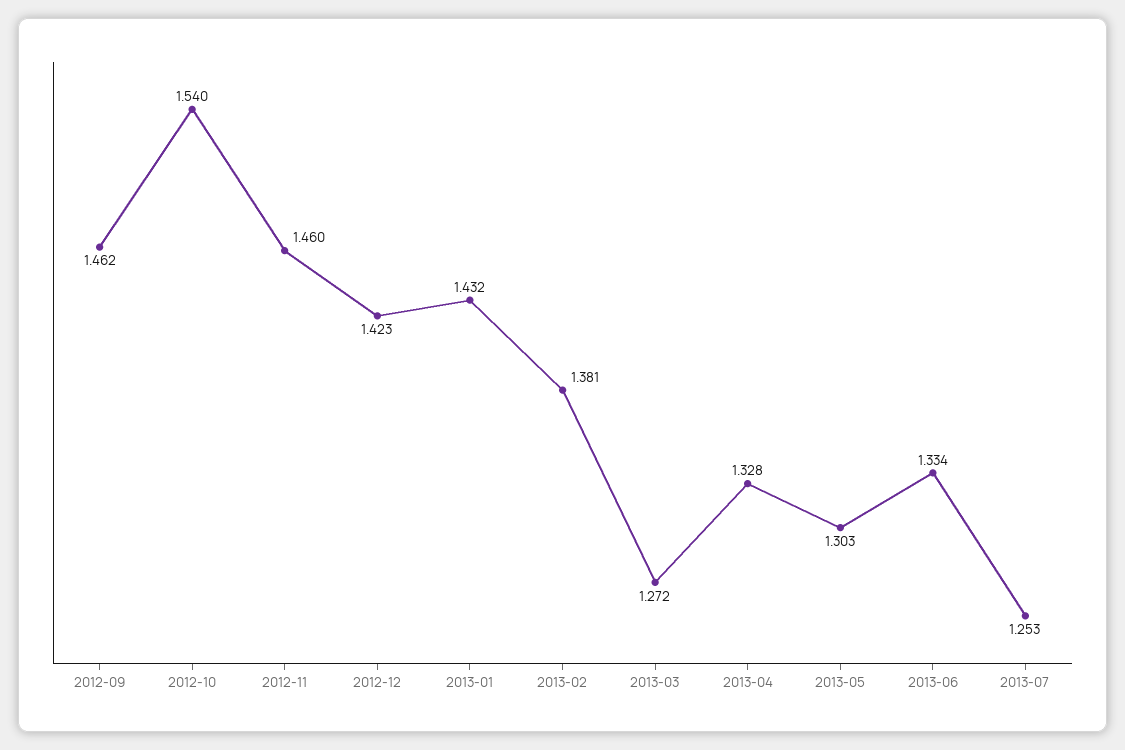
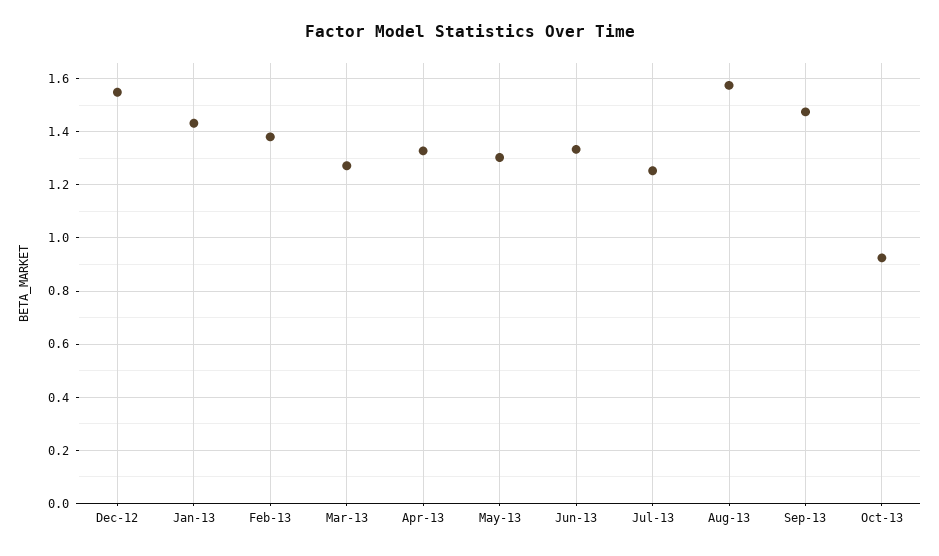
2012-09: 1.462 -> none
2012-10: 1.54 -> none
2012-11: 1.46 -> none
2012-12: 1.423 -> 1.55
Aug-13: none -> 1.575
Sep-13: none -> 1.475
Oct-13: none -> 0.925

